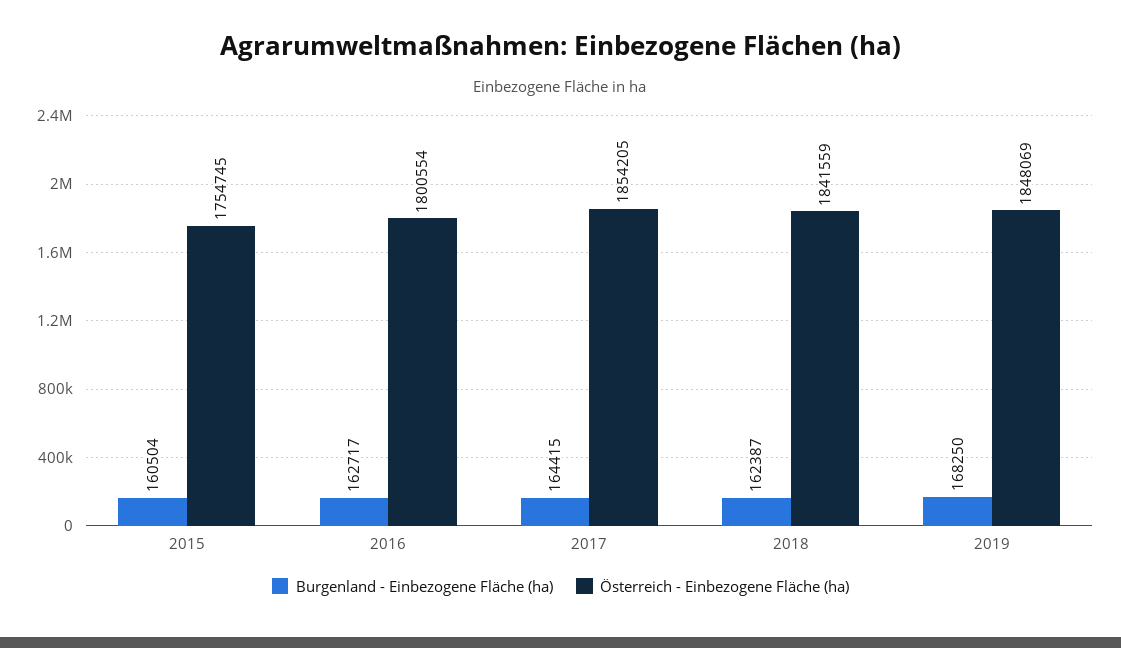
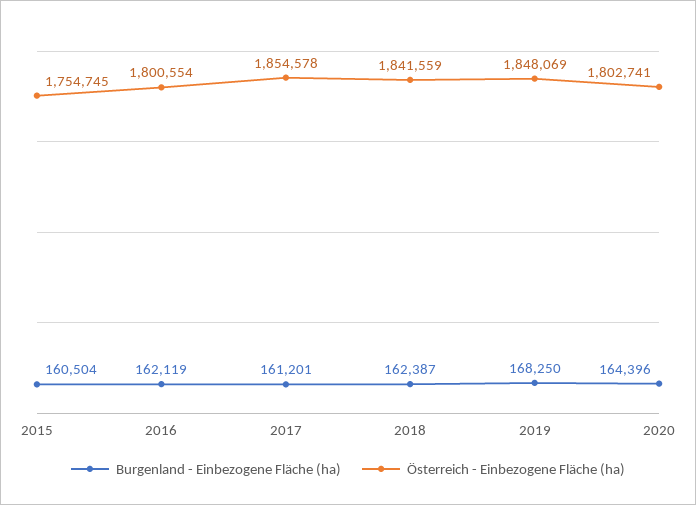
Burgenland - Einbezogene Fläche (ha), 2016: 162717 -> 162119
Burgenland - Einbezogene Fläche (ha), 2017: 164415 -> 161201
Österreich - Einbezogene Fläche (ha), 2017: 1854205 -> 1854578
Burgenland - Einbezogene Fläche (ha), 2020: none -> 164396
Österreich - Einbezogene Fläche (ha), 2020: none -> 1802741

